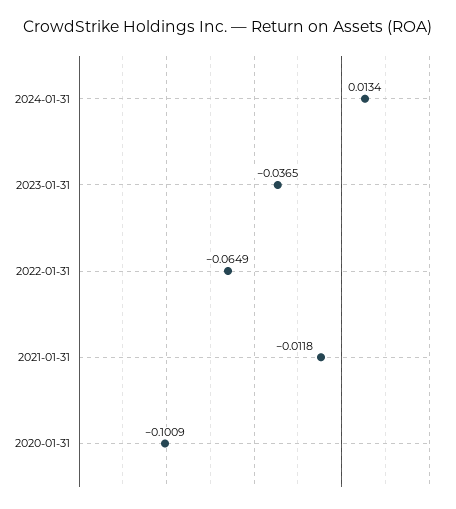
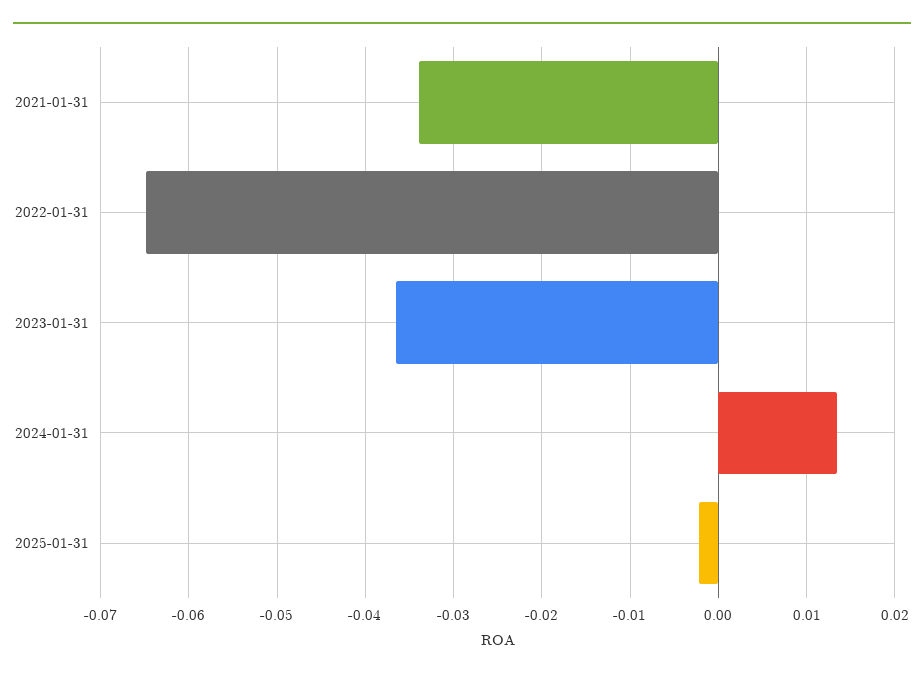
2021-01-31: -0.0118 -> -0.034
2020-01-31: -0.1009 -> none
2025-01-31: none -> -0.002

